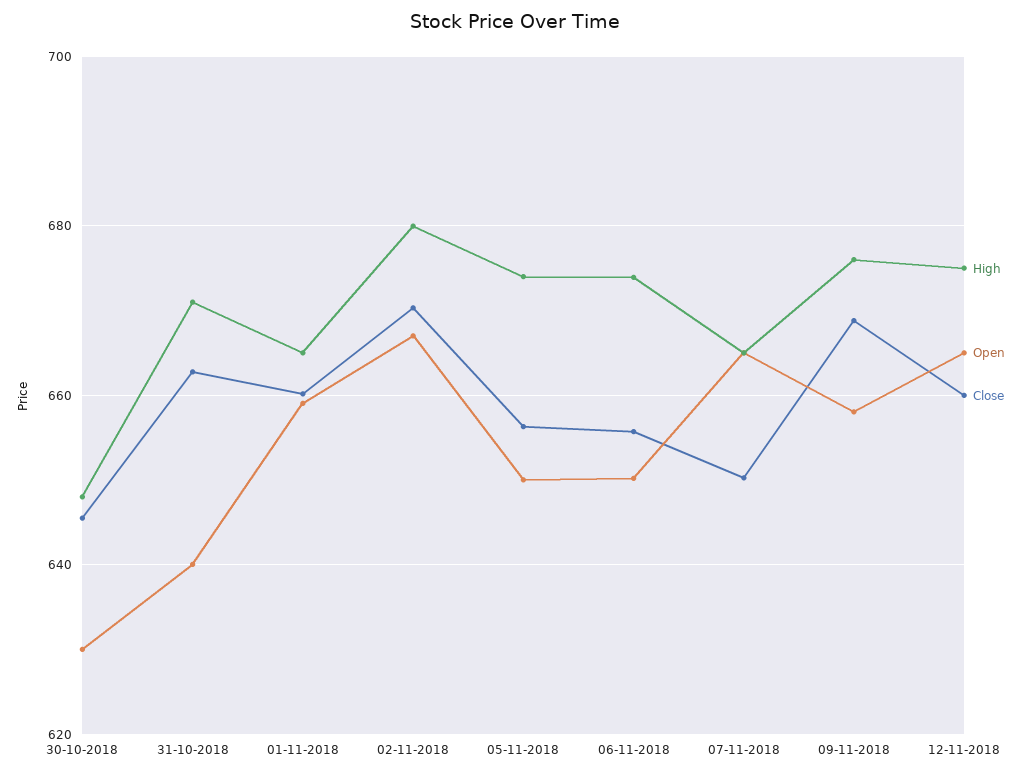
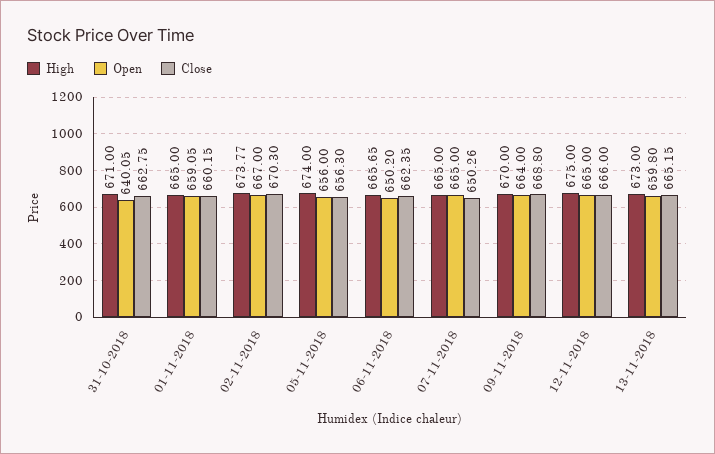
High, 30-10-2018: 648 -> none
Open, 30-10-2018: 630 -> none
Close, 30-10-2018: 646 -> none
High, 02-11-2018: 680 -> 673.77
Open, 05-11-2018: 650 -> 656
High, 06-11-2018: 674 -> 665.65
Close, 06-11-2018: 656 -> 662.35
High, 09-11-2018: 676 -> 670
Open, 09-11-2018: 658 -> 664
Close, 12-11-2018: 660 -> 666
High, 13-11-2018: none -> 673
Open, 13-11-2018: none -> 659.8
Close, 13-11-2018: none -> 665.15

